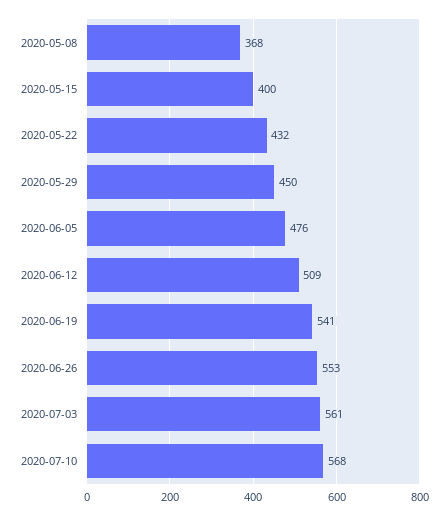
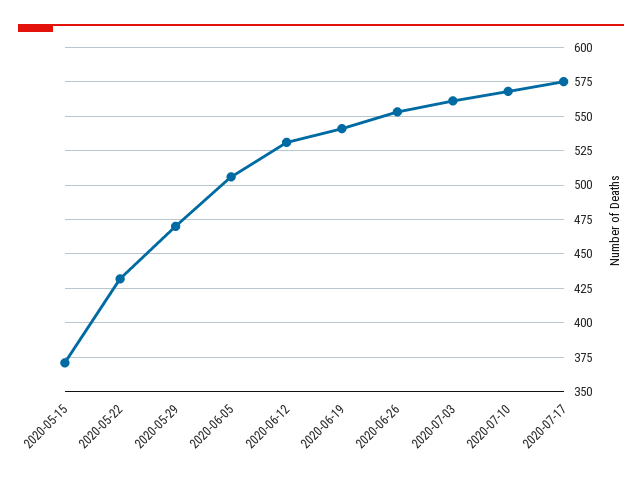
2020-05-08: 368 -> none
2020-05-15: 400 -> 370
2020-05-29: 450 -> 470
2020-06-05: 476 -> 505
2020-06-12: 509 -> 530
2020-07-17: none -> 575

